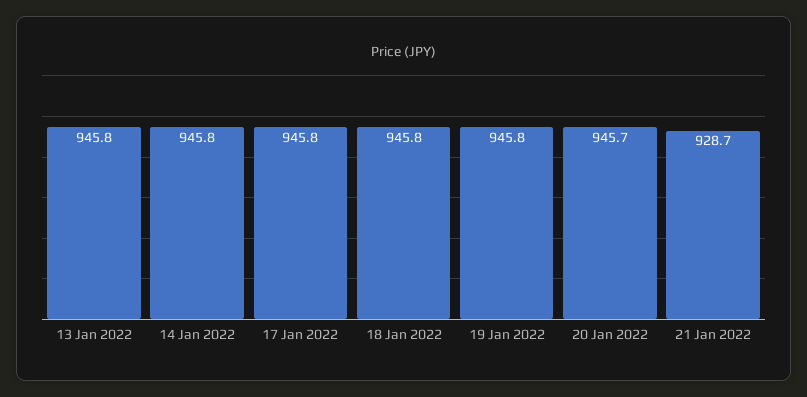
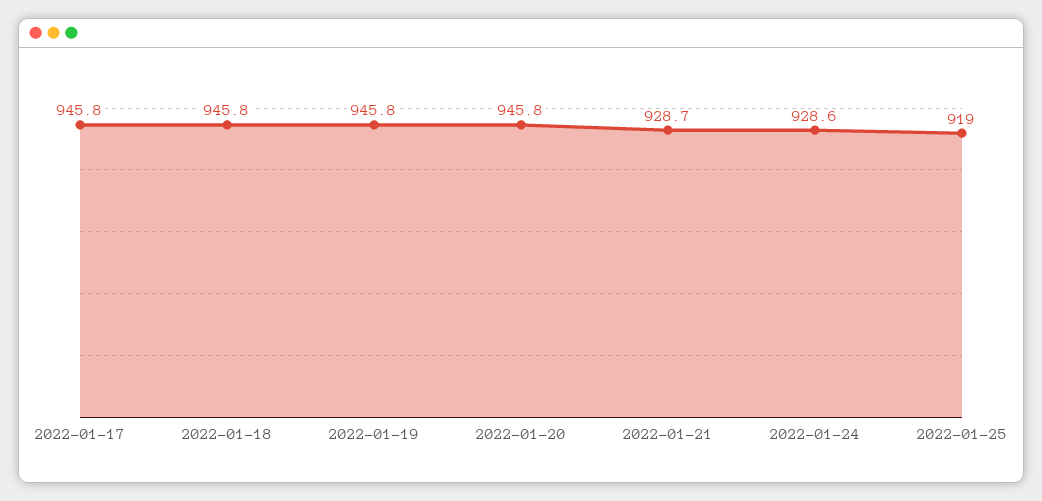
13 Jan 2022: 945.8 -> none
14 Jan 2022: 945.8 -> none
20 Jan 2022: 945.7 -> 945.8
2022-01-24: none -> 928.6
2022-01-25: none -> 919

